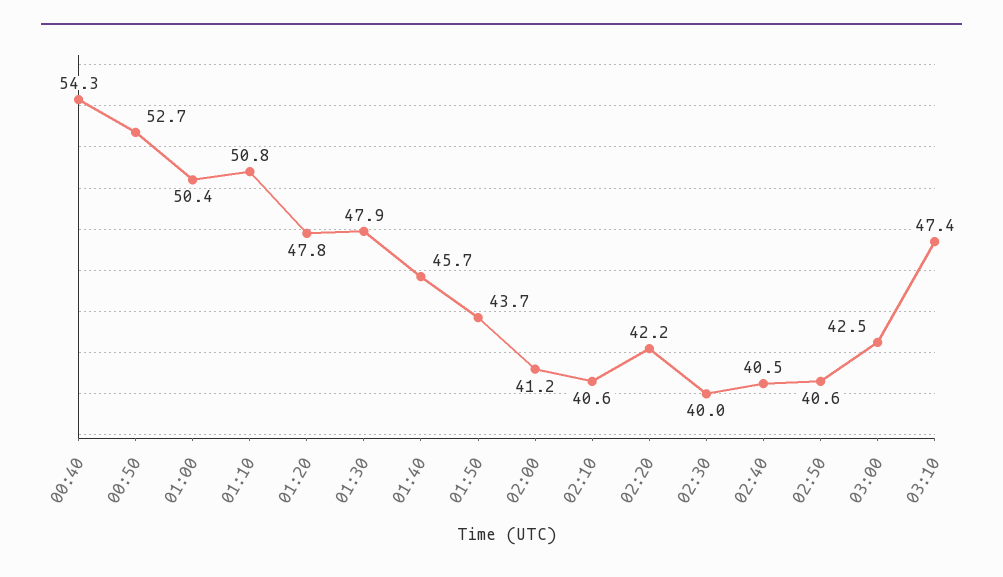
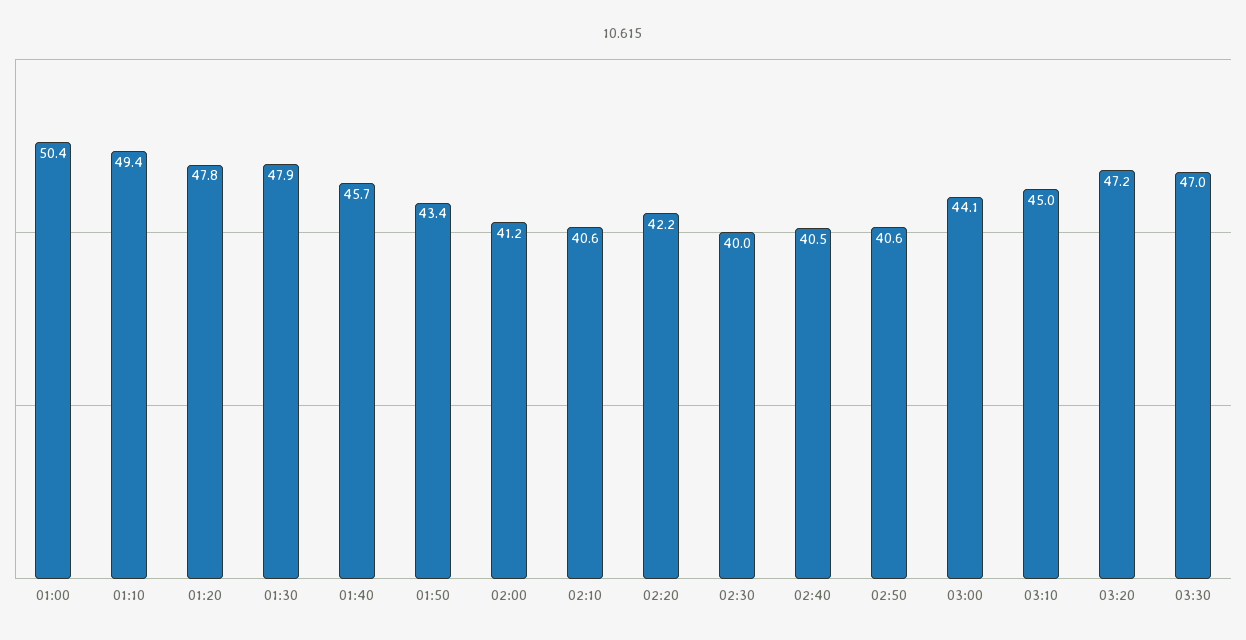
00:40: 54.3 -> none
00:50: 52.7 -> none
01:10: 50.8 -> 49.4
01:50: 43.7 -> 43.4
03:00: 42.5 -> 44.1
03:10: 47.4 -> 45
03:20: none -> 47.2
03:30: none -> 47

